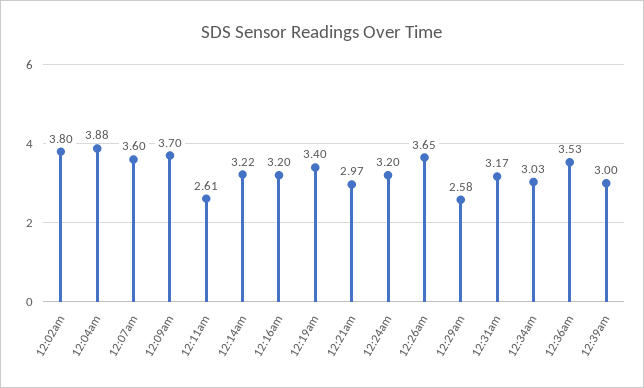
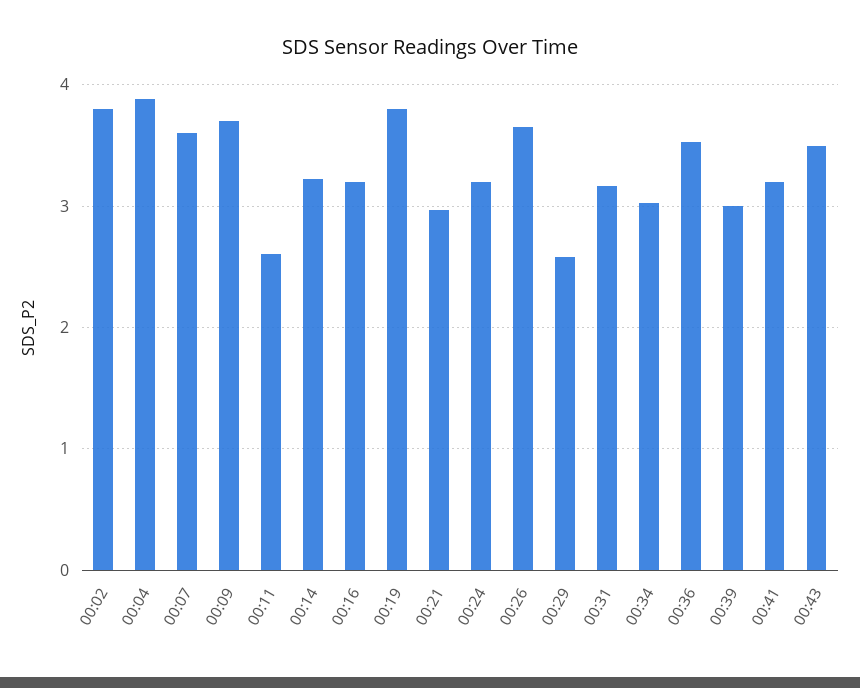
12:19am: 3.4 -> 3.8
00:41: none -> 3.2
00:43: none -> 3.5

